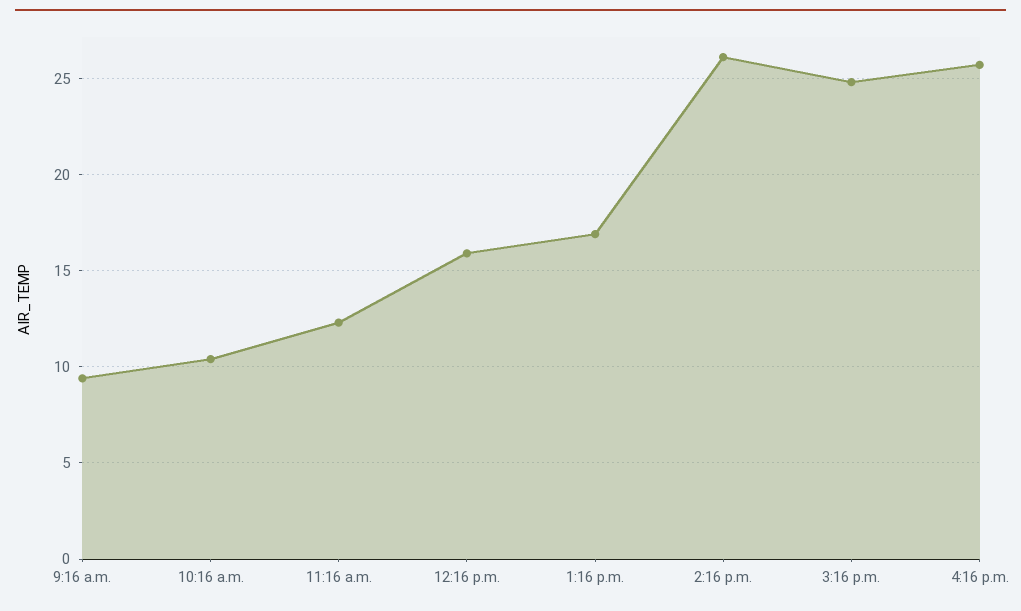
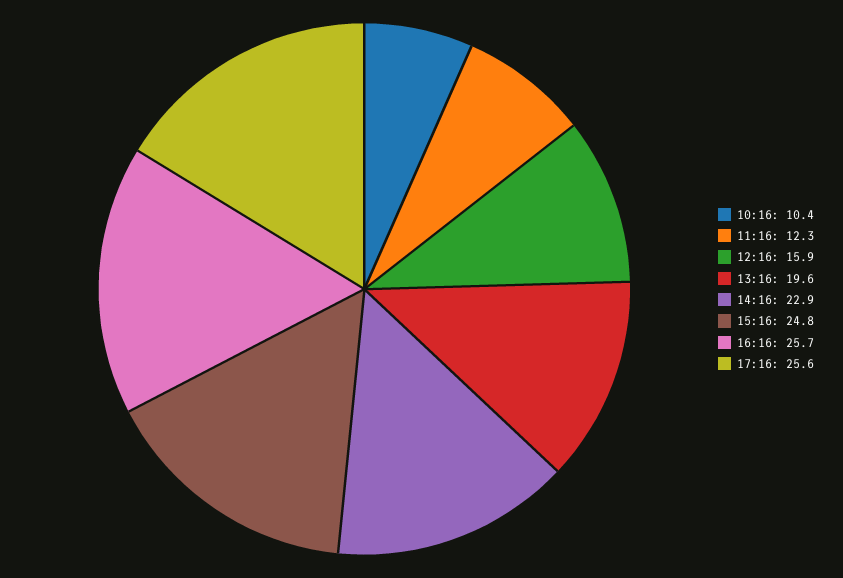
9:16 a.m.: 9.5 -> none
1:16 p.m.: 17 -> 19.6
2:16 p.m.: 26 -> 22.9
17:16: none -> 25.6

